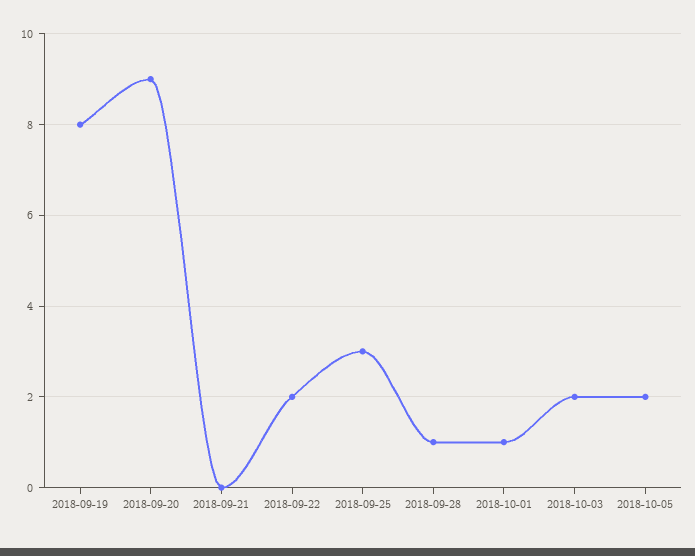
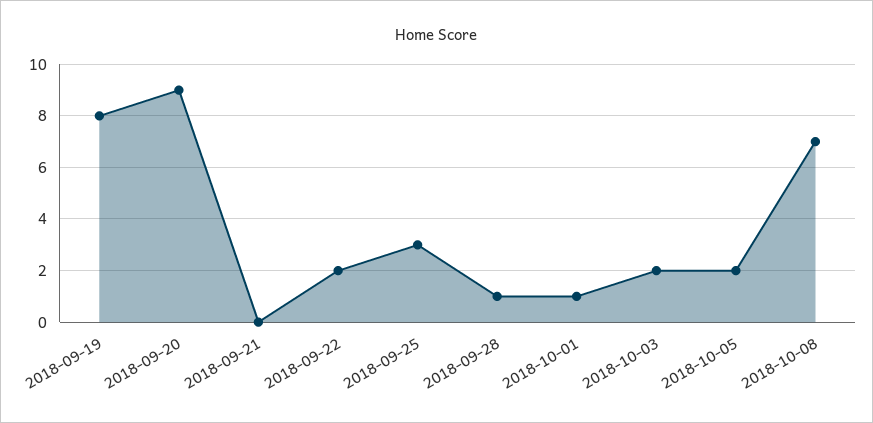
2018-10-08: none -> 7

